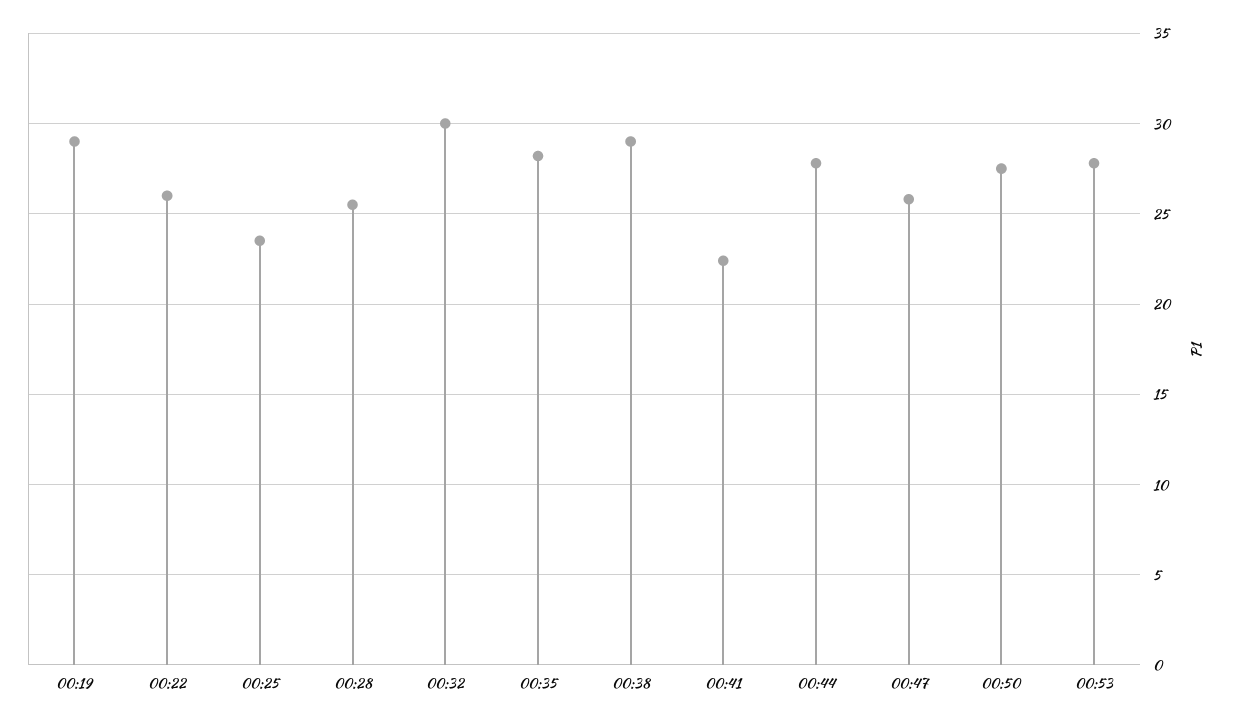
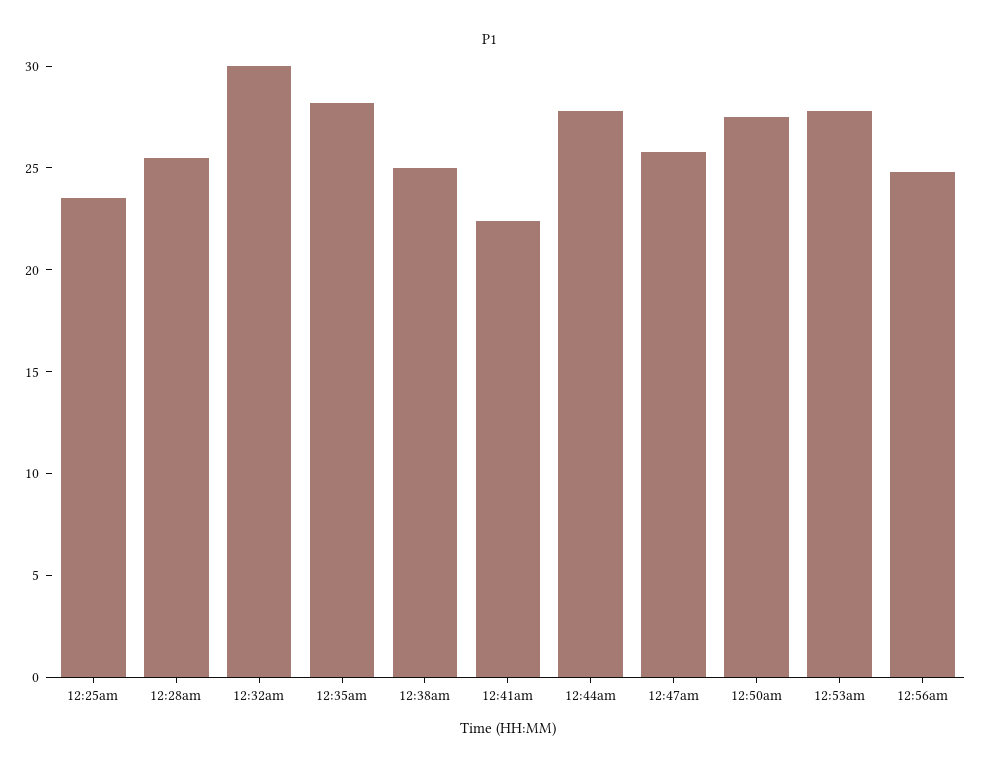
00:19: 29 -> none
00:22: 26 -> none
00:38: 29 -> 25
12:56am: none -> 25

